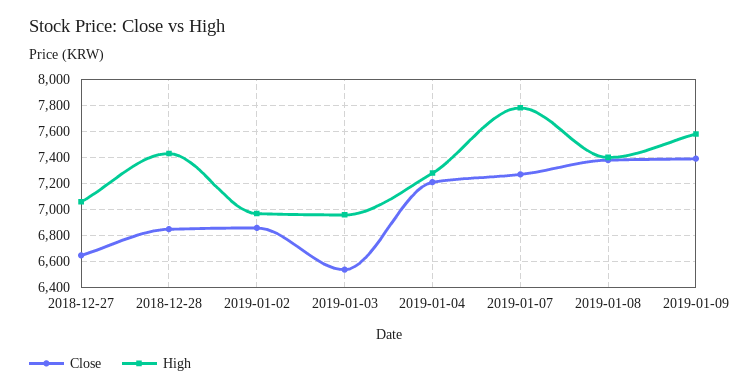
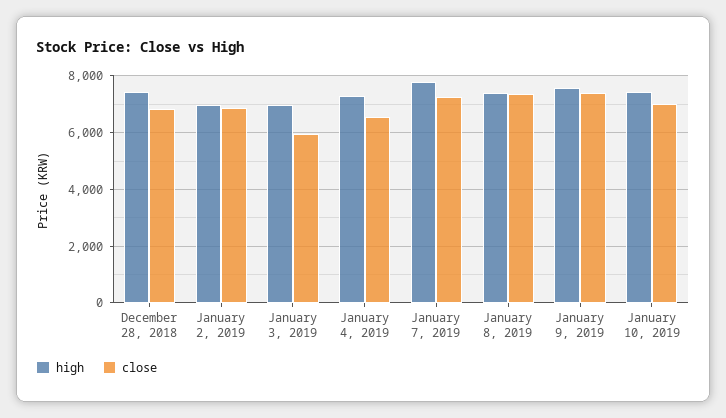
Close, 2018-12-27: 6650 -> none
High, 2018-12-27: 7050 -> none
Close, 2019-01-03: 6550 -> 6000
Close, 2019-01-04: 7200 -> 6500
High, January 10, 2019: none -> 7500
Close, January 10, 2019: none -> 7000

